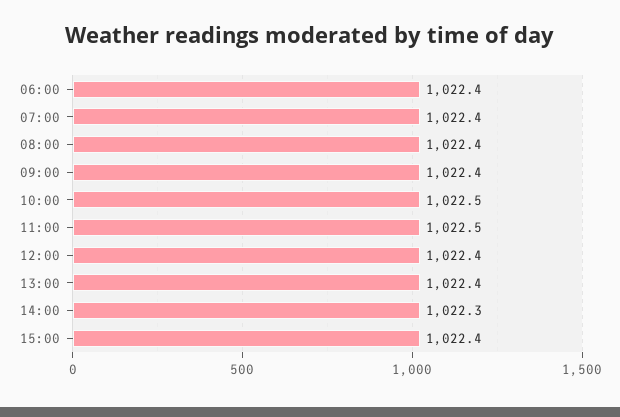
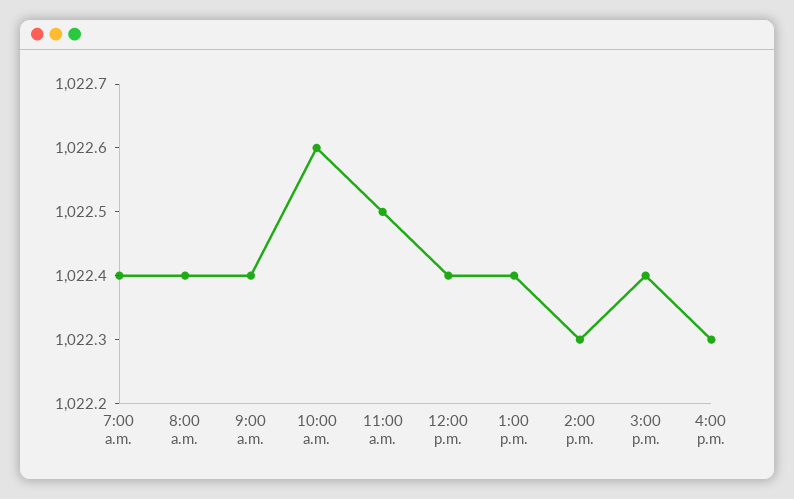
06:00: 1022.4 -> none
10:00: 1022.5 -> 1022.6
4:00 p.m.: none -> 1022.3

